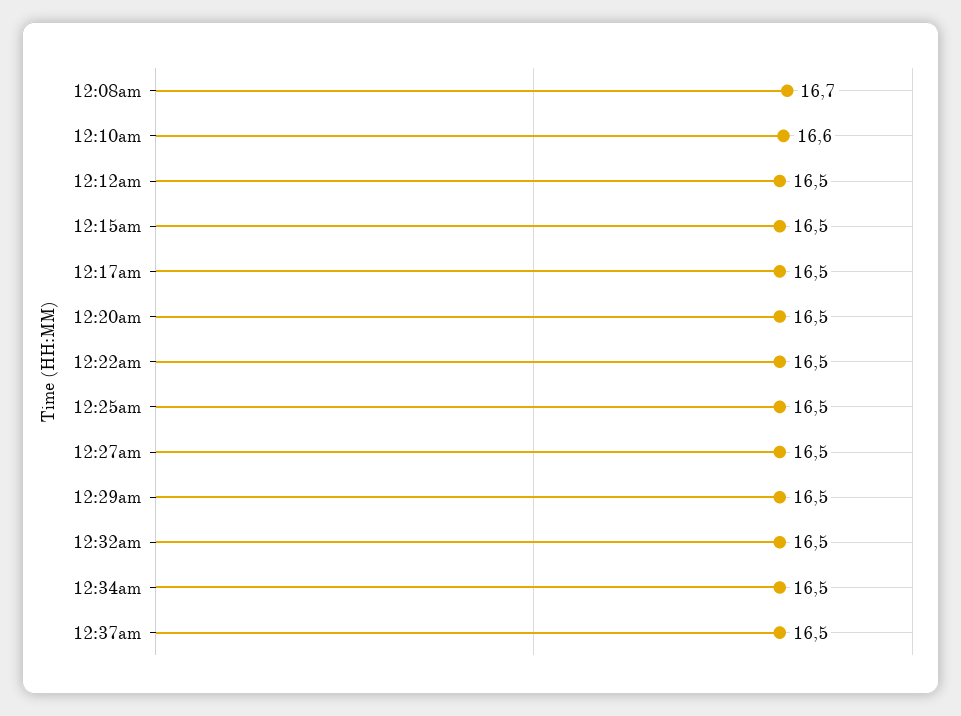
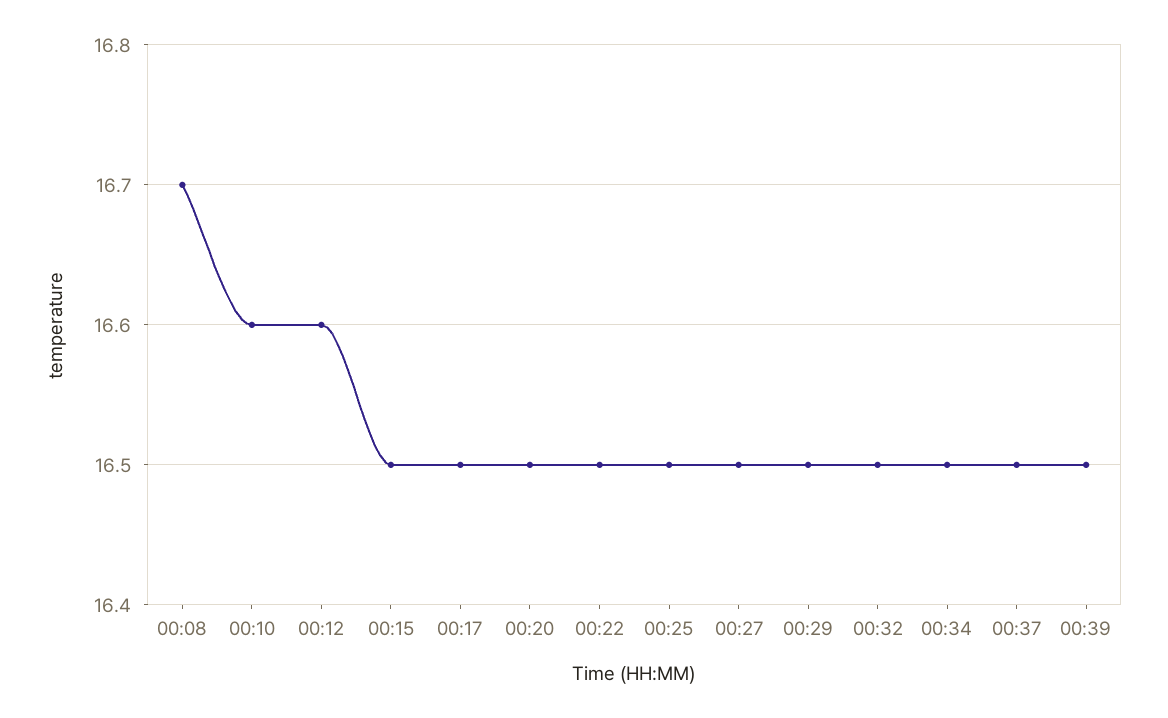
12:12am: 16.5 -> 16.6
00:39: none -> 16.5

